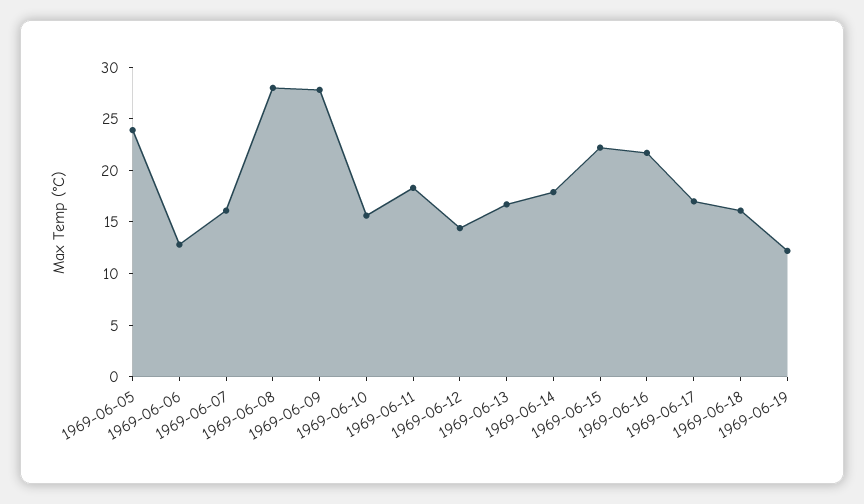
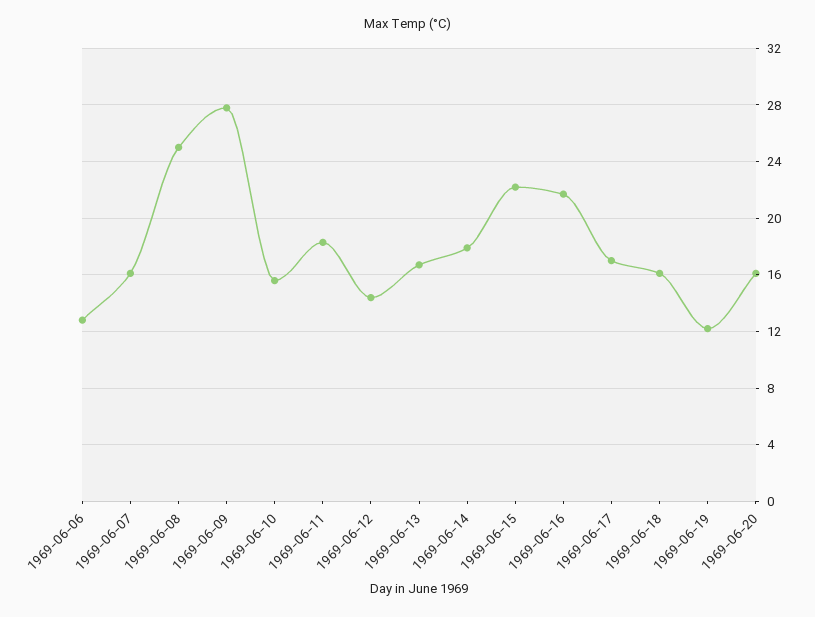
1969-06-05: 24 -> none
1969-06-08: 28 -> 25
1969-06-20: none -> 16

